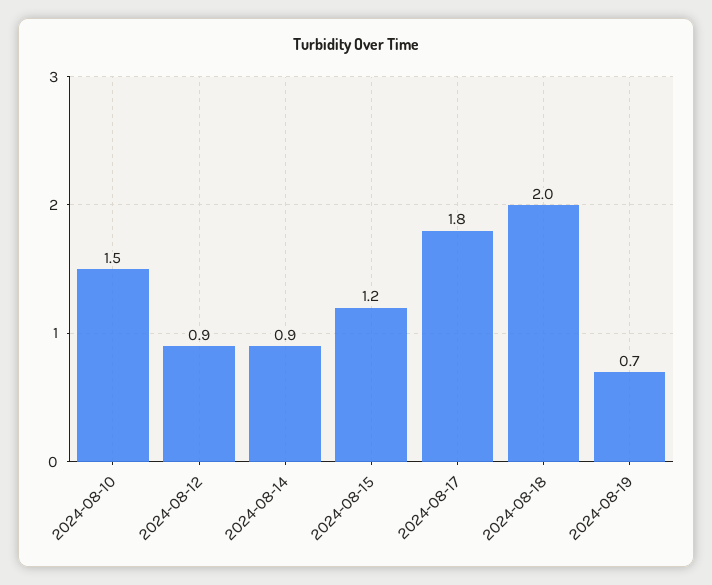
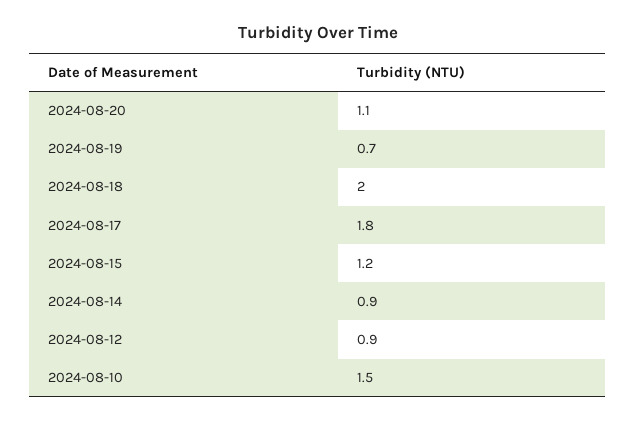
2024-08-20: none -> 1.1

